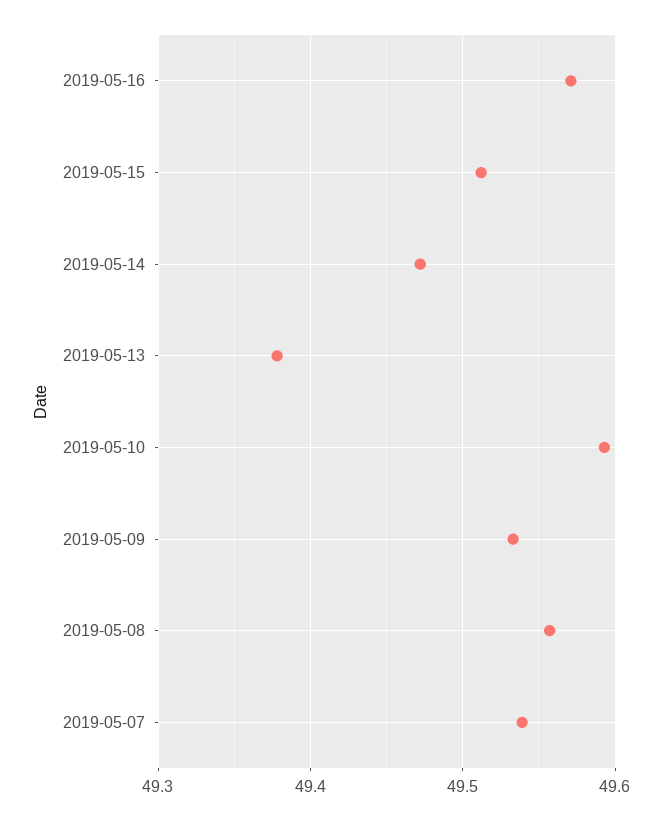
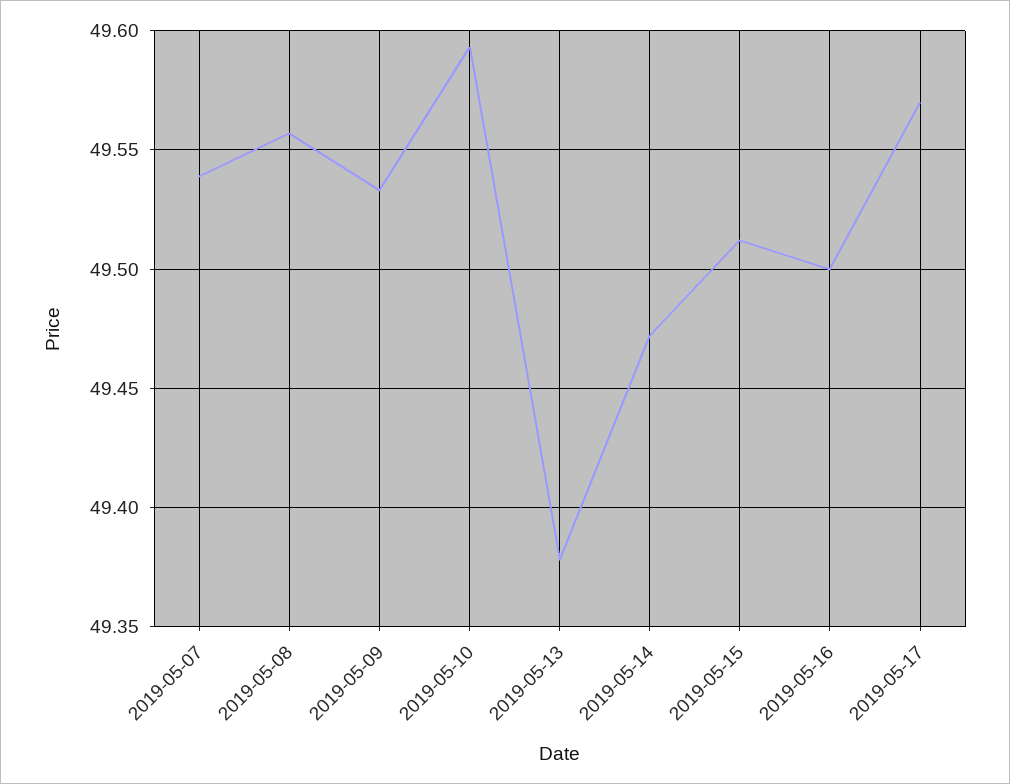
2019-05-16: 49.57 -> 49.5
2019-05-17: none -> 49.57

